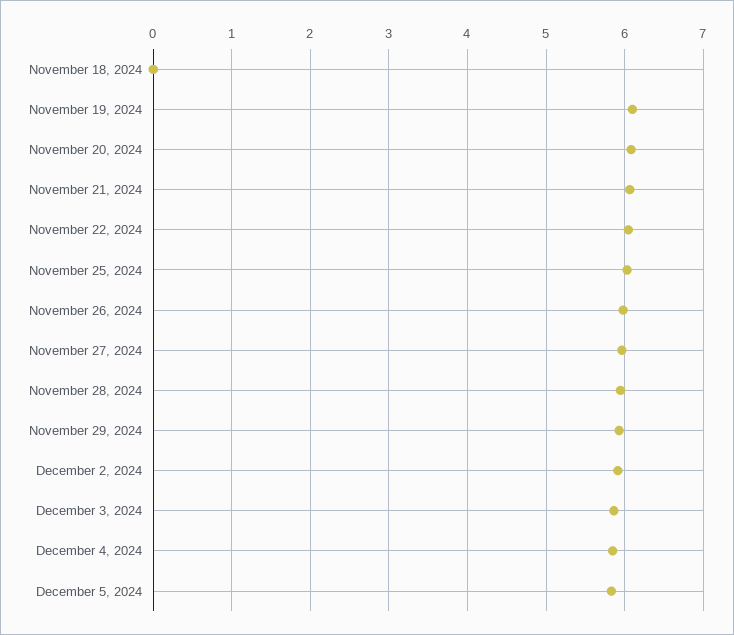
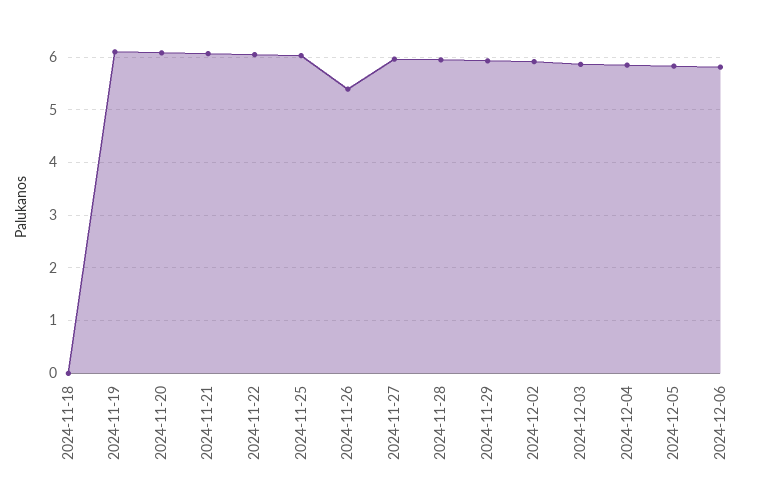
November 26, 2024: 6 -> 5.4
2024-12-06: none -> 5.8

